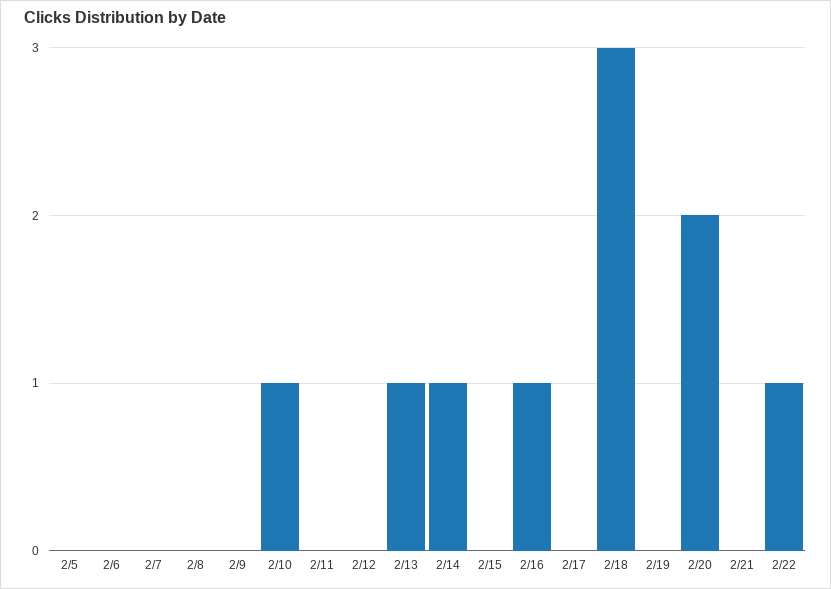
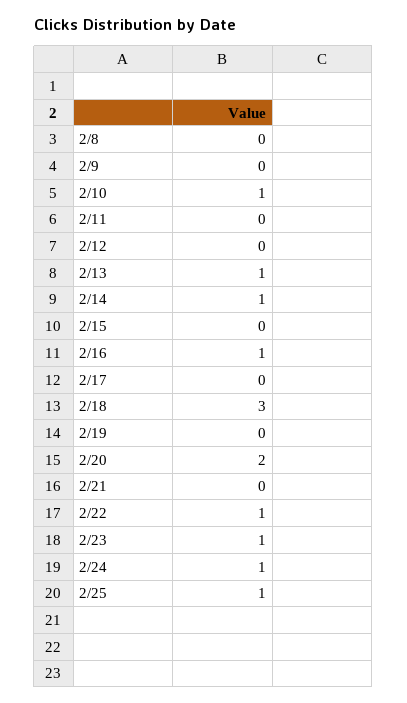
2/5: 0 -> none
2/6: 0 -> none
2/7: 0 -> none
2/23: none -> 1
2/24: none -> 1
2/25: none -> 1

